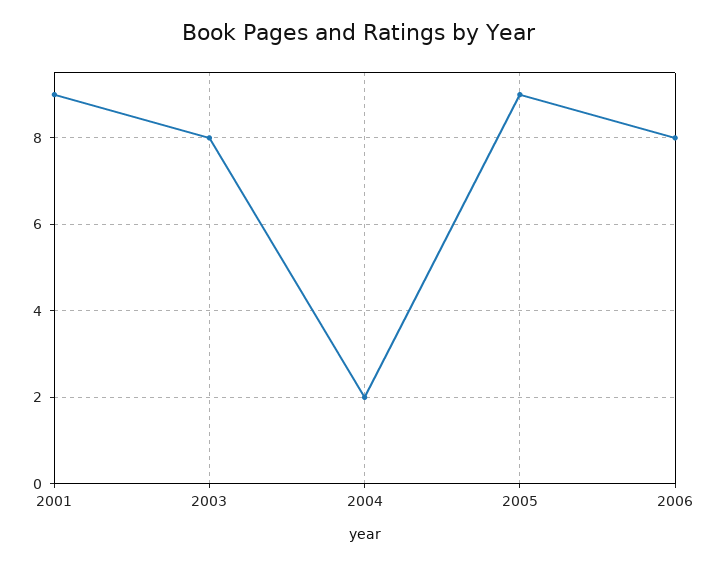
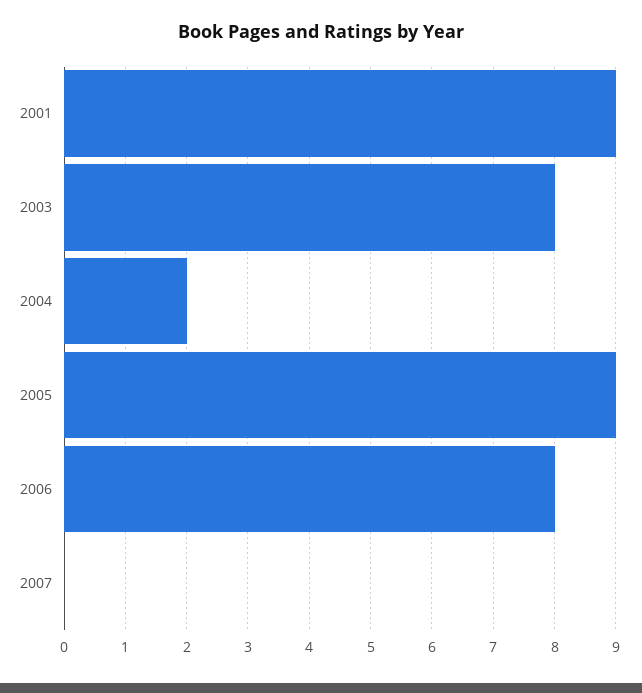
2007: none -> 0

